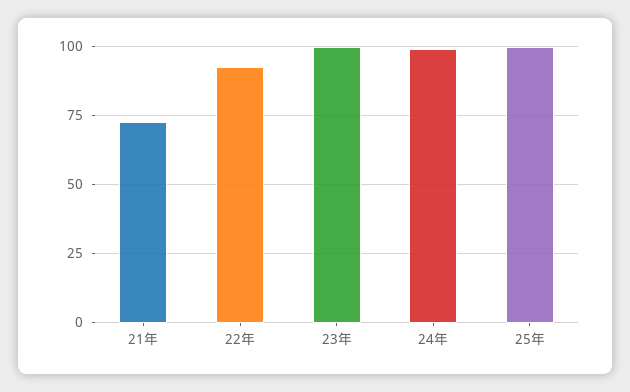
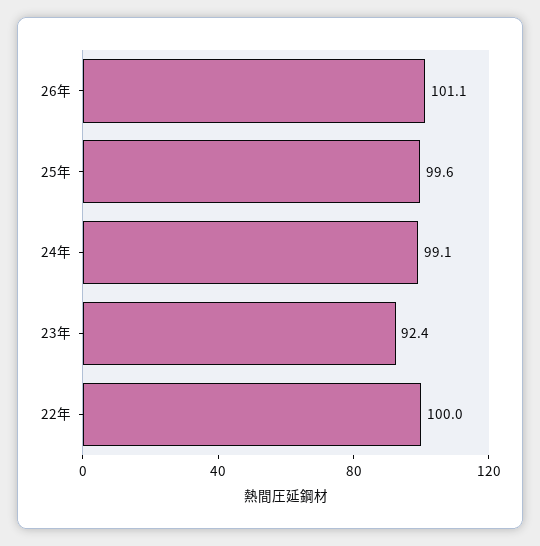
21年: 72.5 -> none
22年: 92.5 -> 100
23年: 100 -> 92.4
26年: none -> 101.1

